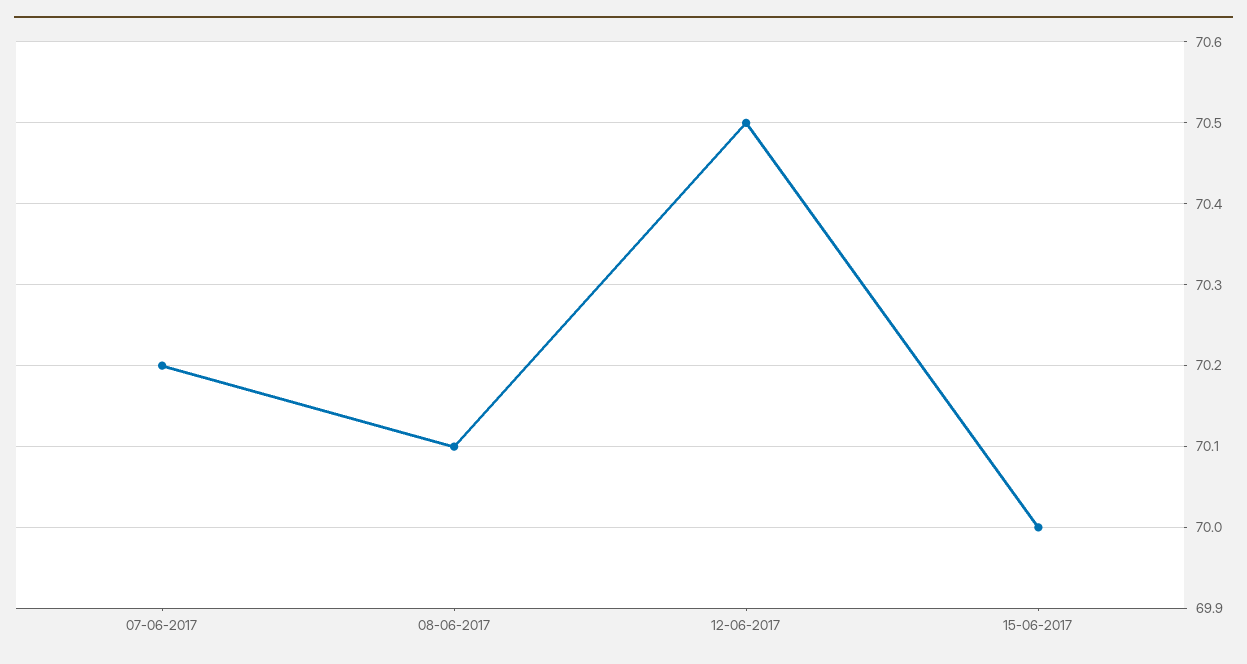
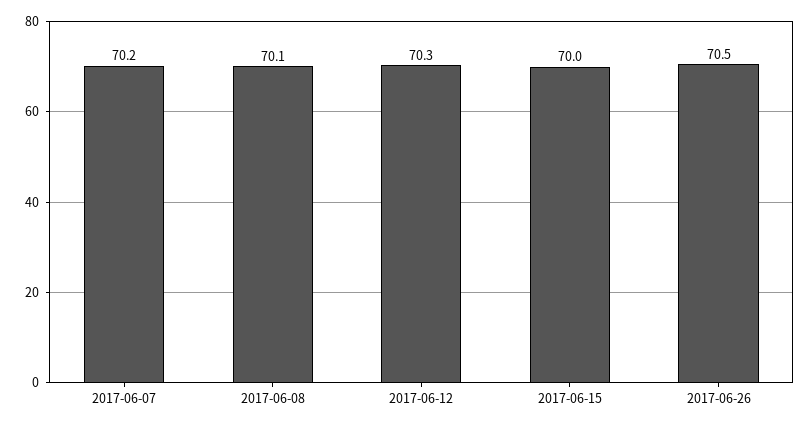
12-06-2017: 70.5 -> 70.3
2017-06-26: none -> 70.5

